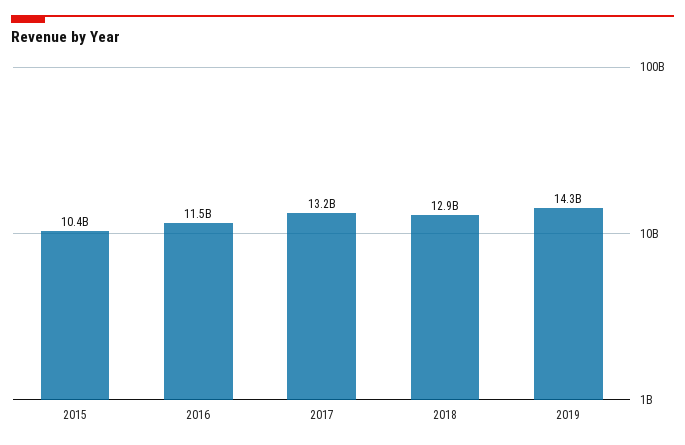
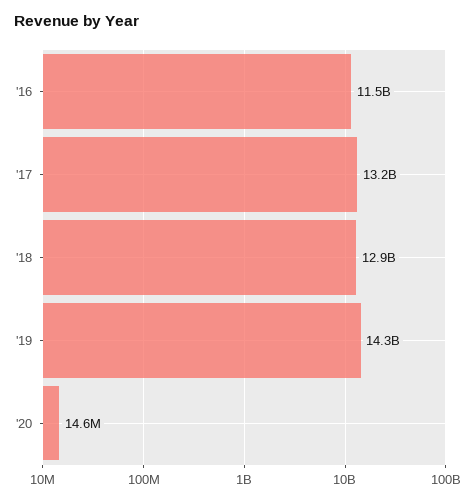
2015: 10400000000 -> none
'20: none -> 14600000

